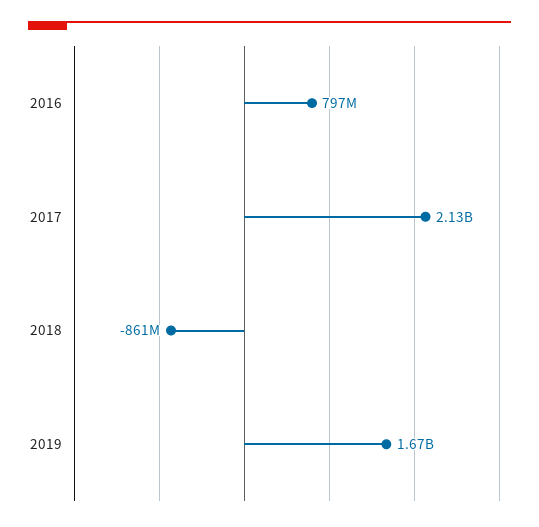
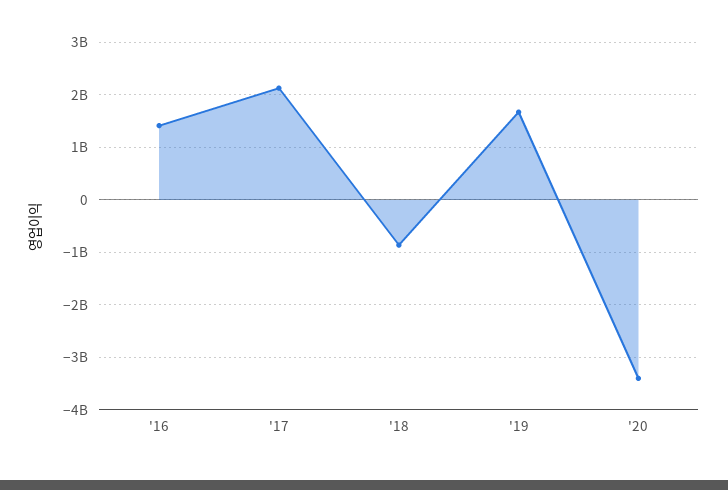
2016: 797000000 -> 1400000000
'20: none -> -3400000000

